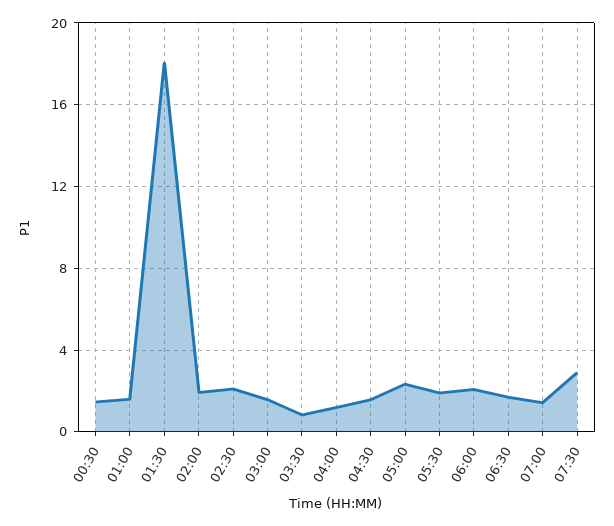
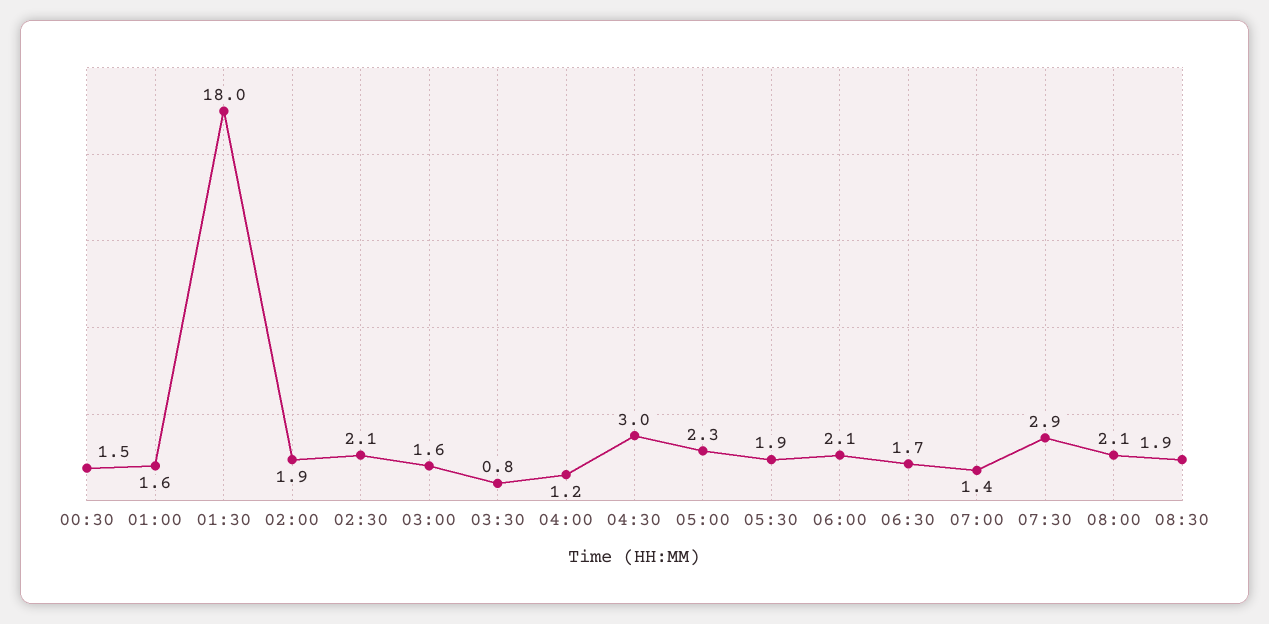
04:30: 1.5 -> 3
08:00: none -> 2.1
08:30: none -> 1.9

